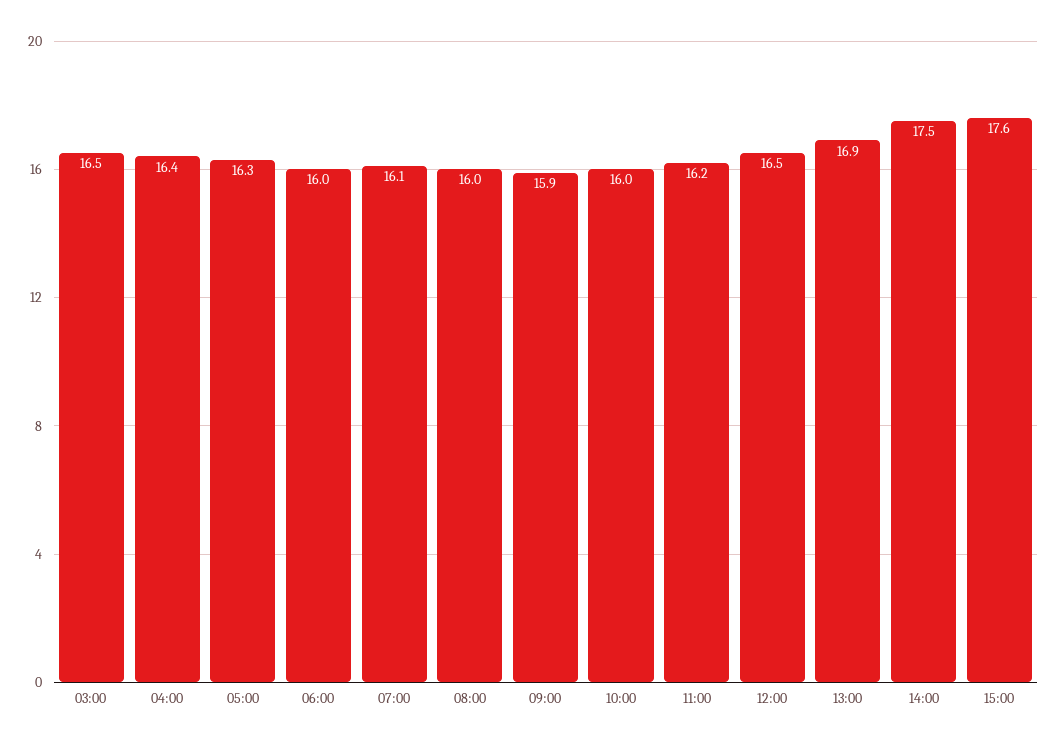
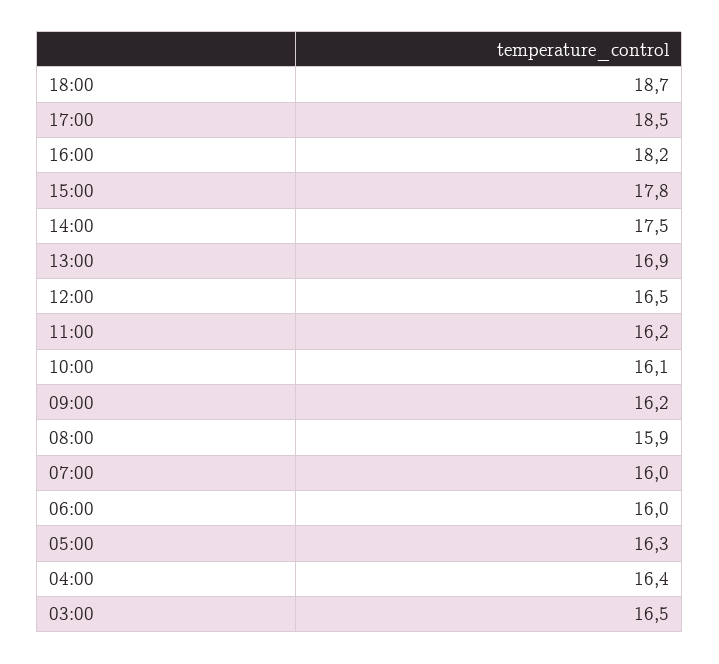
07:00: 16.1 -> 16
08:00: 16 -> 15.9
09:00: 15.9 -> 16.2
10:00: 16 -> 16.1
15:00: 17.6 -> 17.8
18:00: none -> 18.7
17:00: none -> 18.5
16:00: none -> 18.2

